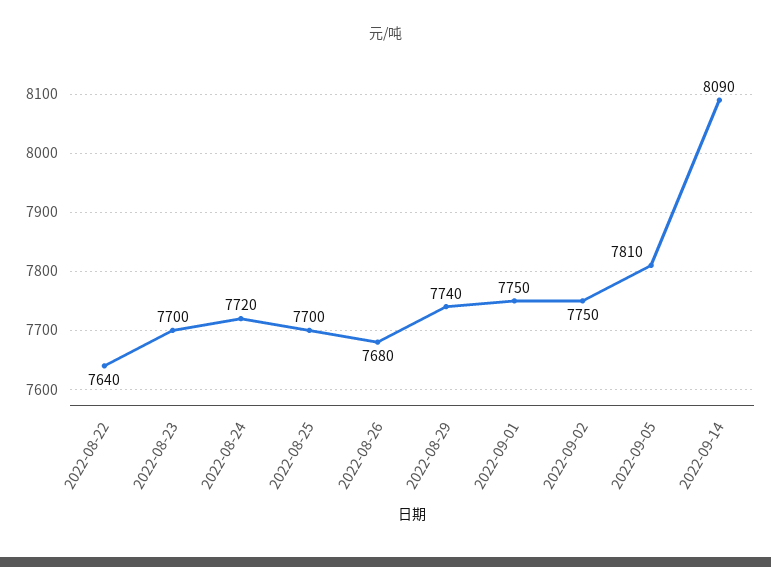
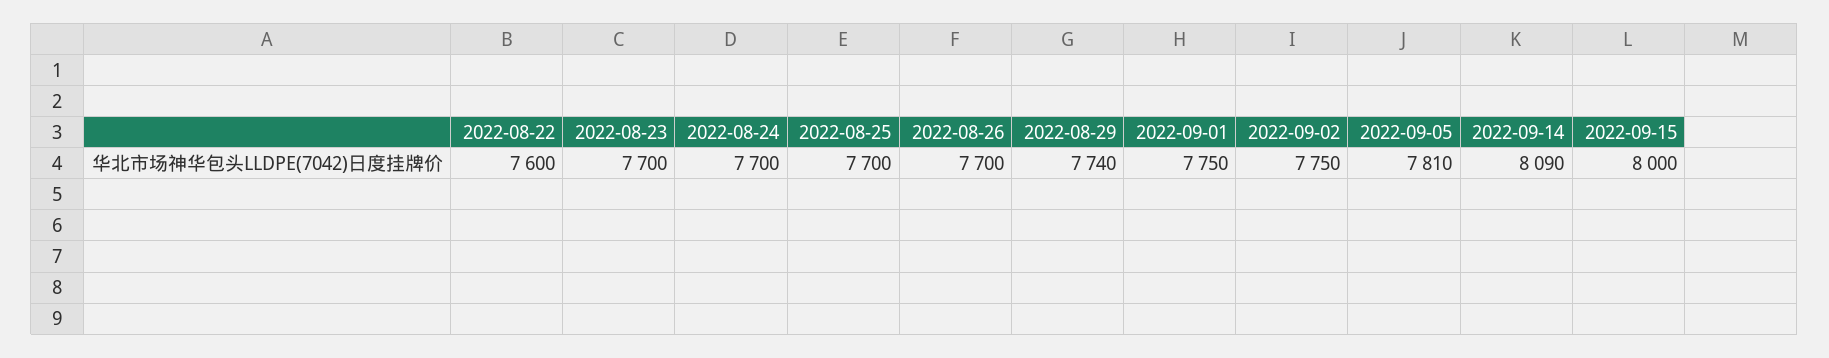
2022-08-22: 7640 -> 7600
2022-08-24: 7720 -> 7700
2022-08-26: 7680 -> 7700
2022-09-15: none -> 8000

